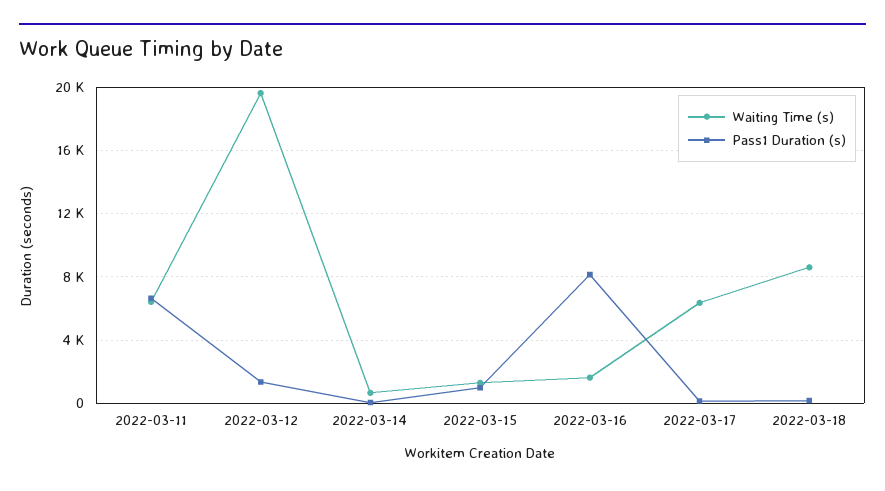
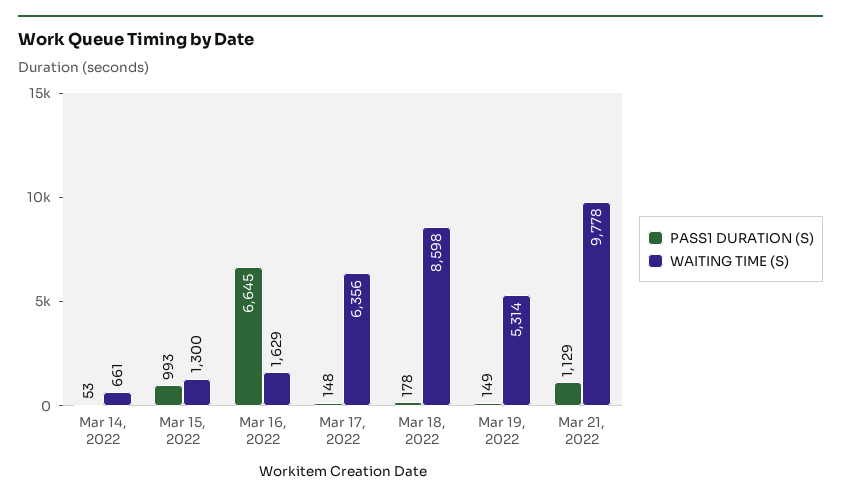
Waiting Time (s), 2022-03-11: 6500 -> none
Pass1 Duration (s), 2022-03-11: 6500 -> none
Waiting Time (s), 2022-03-12: 19500 -> none
Pass1 Duration (s), 2022-03-12: 1500 -> none
Pass1 Duration (s), 2022-03-16: 8000 -> 6645
Pass1 Duration (s), Mar 19, 2022: none -> 149
Waiting Time (s), Mar 19, 2022: none -> 5314
Pass1 Duration (s), Mar 21, 2022: none -> 1129
Waiting Time (s), Mar 21, 2022: none -> 9778

